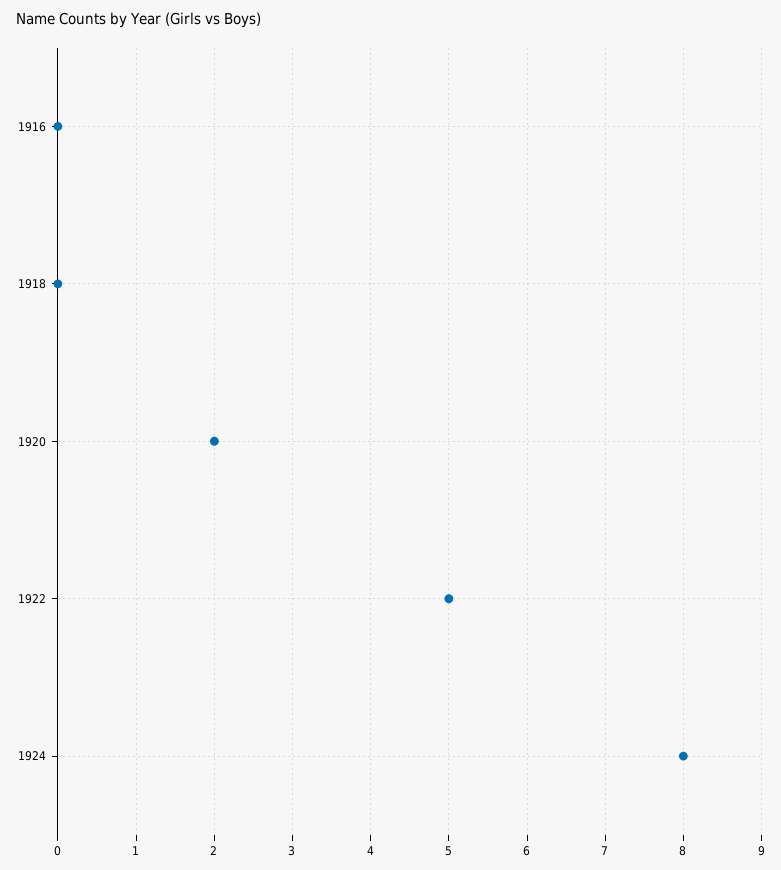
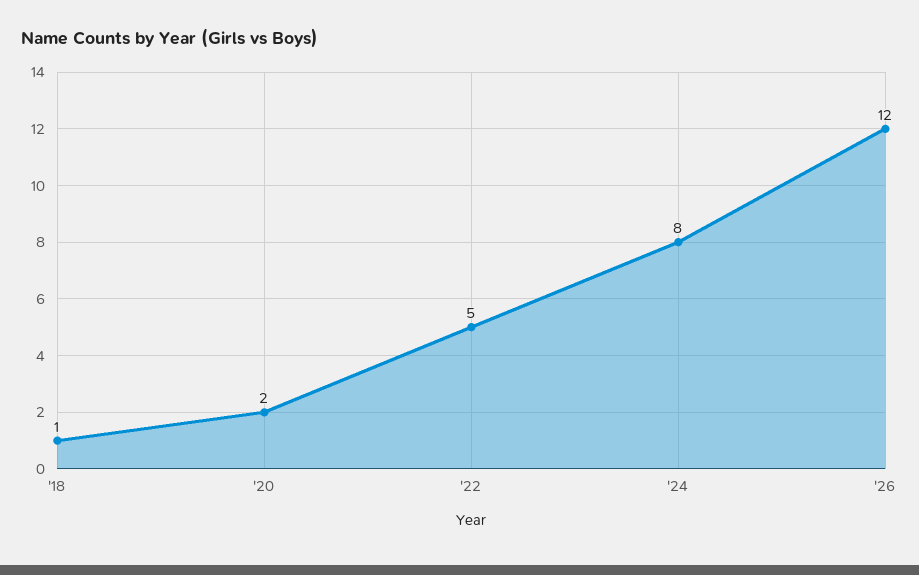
1916: 0 -> none
1918: 0 -> 1
'26: none -> 12

